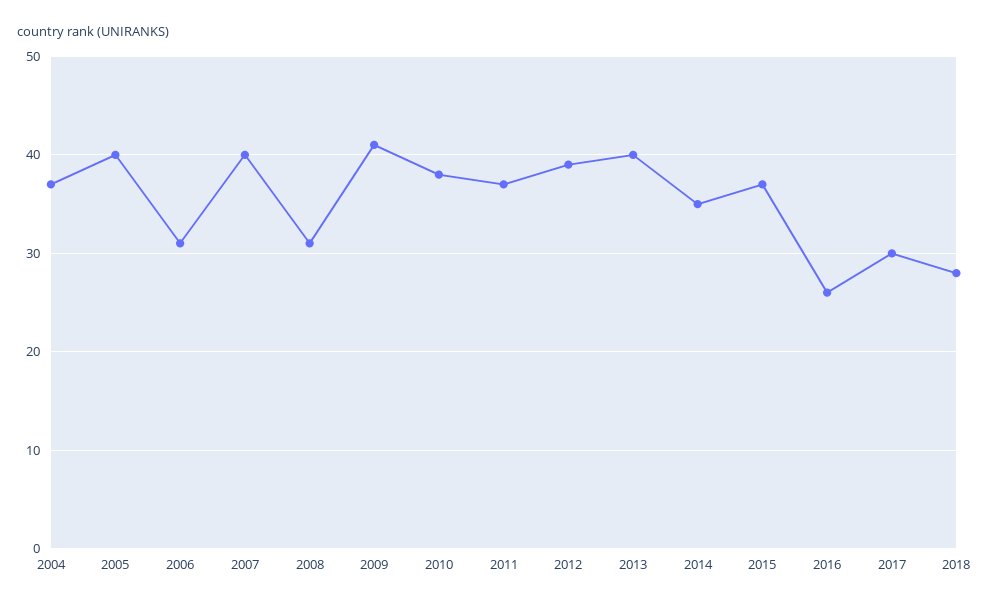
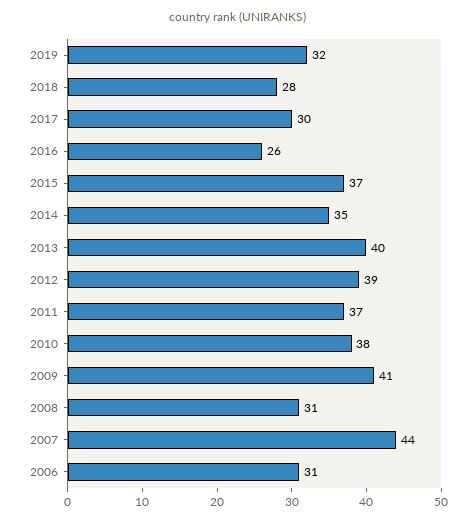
2004: 37 -> none
2005: 40 -> none
2007: 40 -> 44
2019: none -> 32

